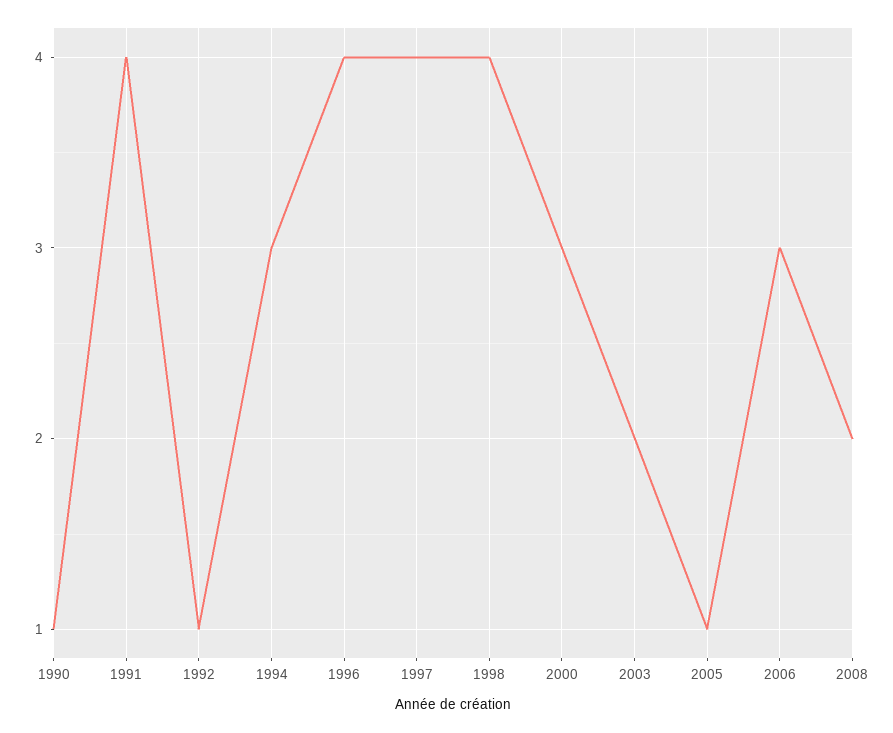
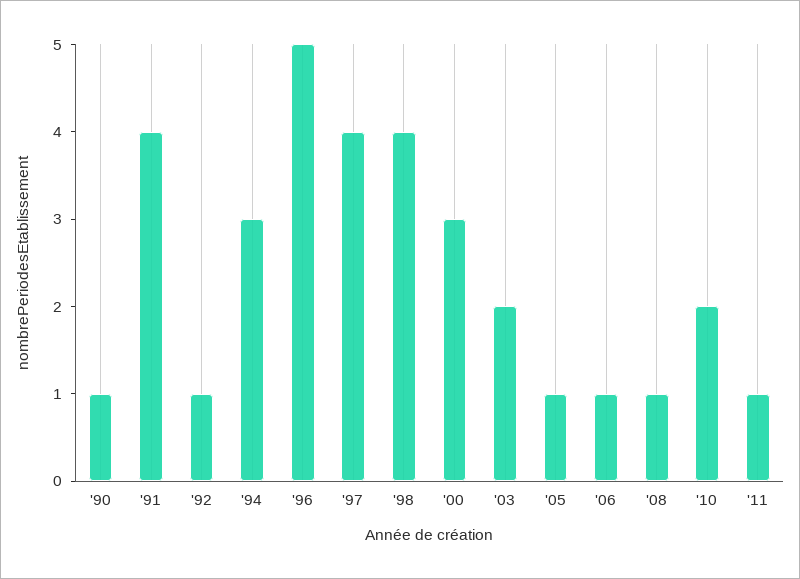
1996: 4 -> 5
2006: 3 -> 1
2008: 2 -> 1
'10: none -> 2
'11: none -> 1

